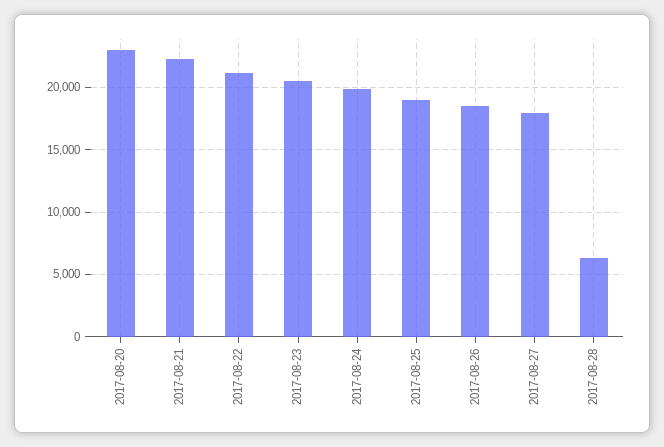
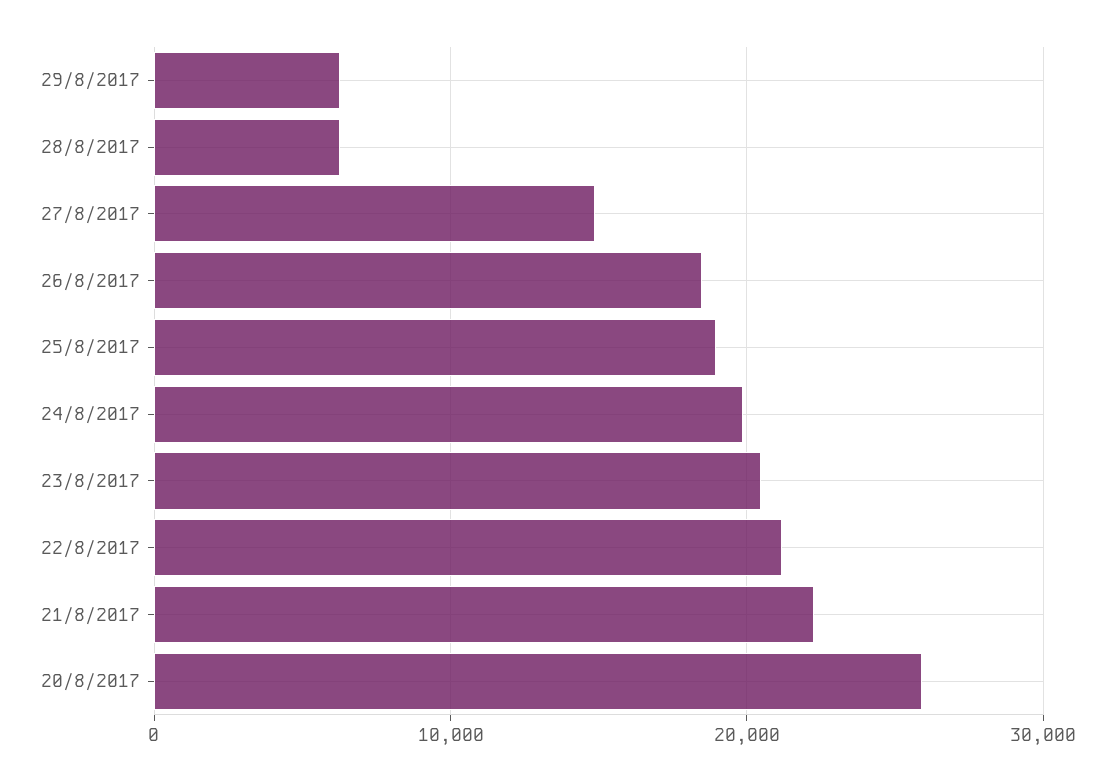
2017-08-20: 23000 -> 26000
2017-08-27: 18000 -> 15000
29/8/2017: none -> 6000

